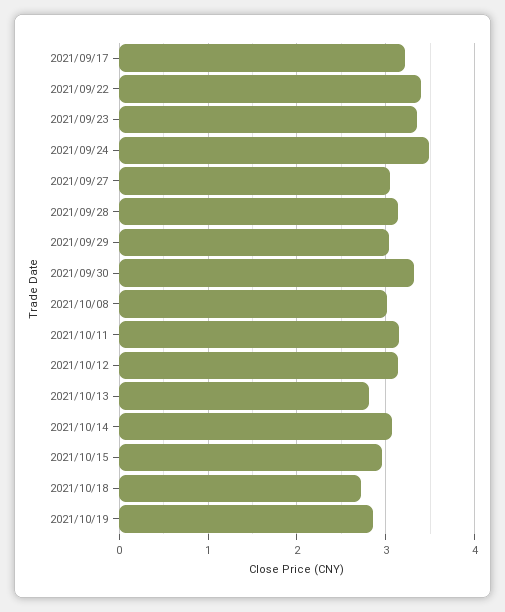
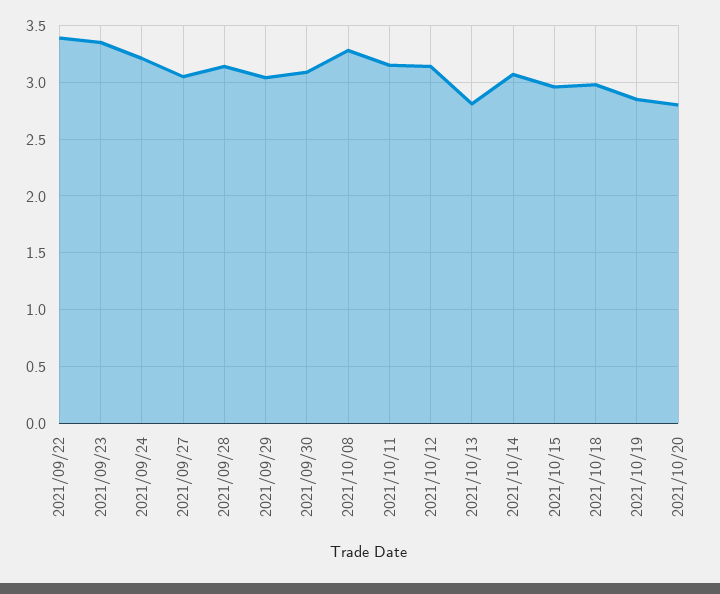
2021/09/17: 3.2 -> none
2021/09/24: 3.5 -> 3.2
2021/09/30: 3.3 -> 3.1
2021/10/08: 3 -> 3.3
2021/10/18: 2.7 -> 3
2021/10/20: none -> 2.8

